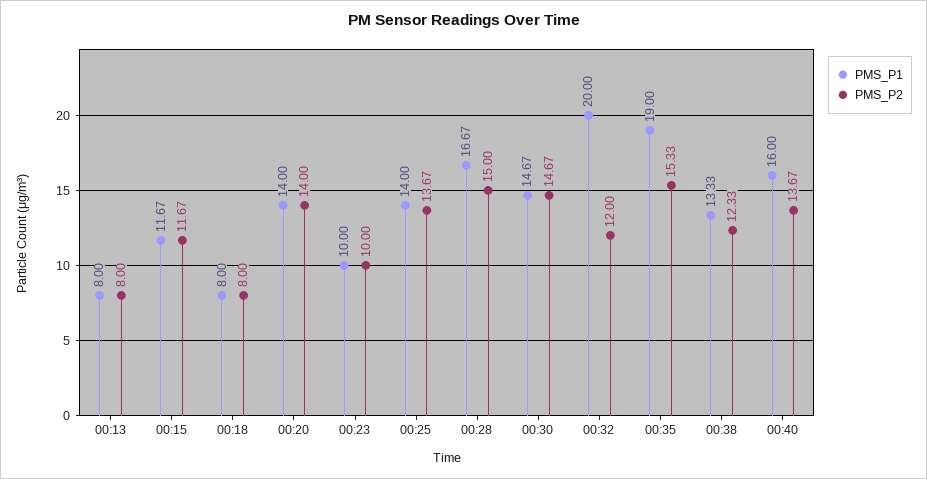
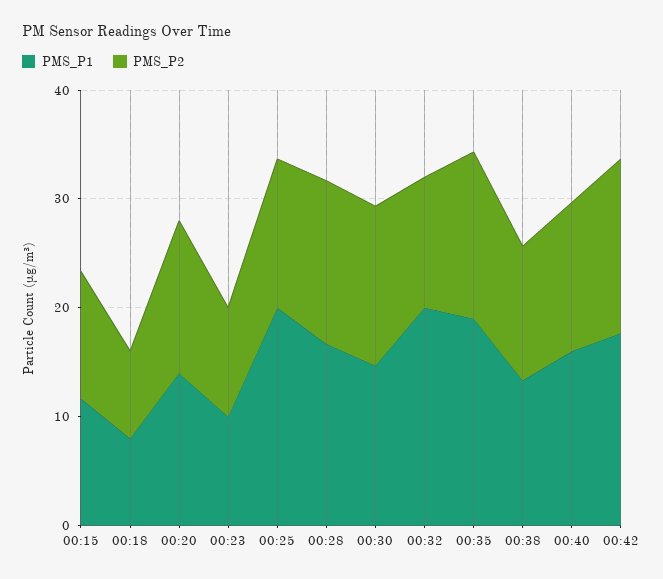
PMS_P1, 00:13: 8 -> none
PMS_P2, 00:13: 8 -> none
PMS_P1, 00:25: 14 -> 20
PMS_P1, 00:42: none -> 18
PMS_P2, 00:42: none -> 16

